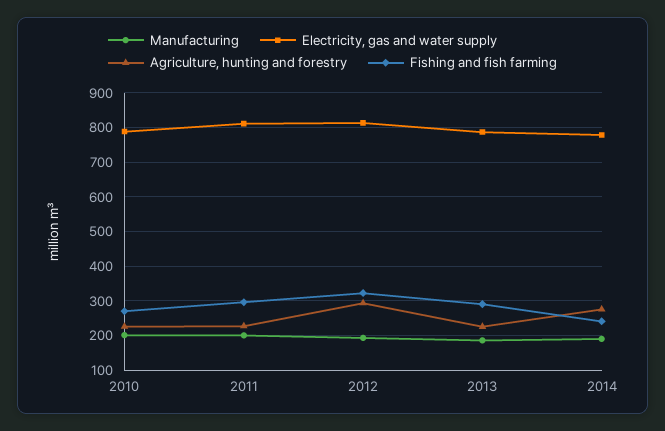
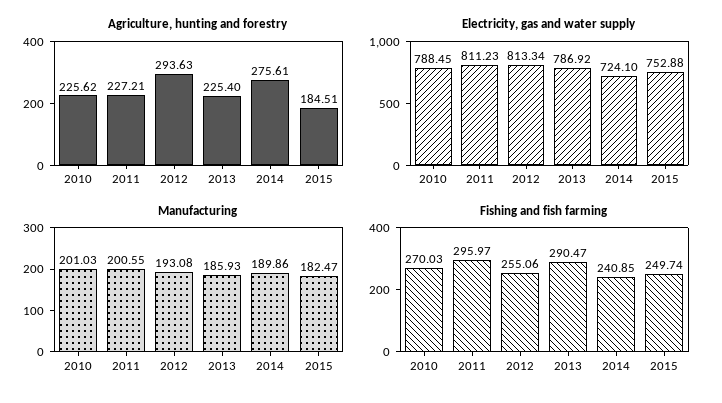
Fishing and fish farming, 2012: 320 -> 255.06
Electricity, gas and water supply, 2014: 780 -> 724.1
Agriculture, hunting and forestry, 2015: none -> 184.51
Electricity, gas and water supply, 2015: none -> 752.88
Manufacturing, 2015: none -> 182.47
Fishing and fish farming, 2015: none -> 249.74

